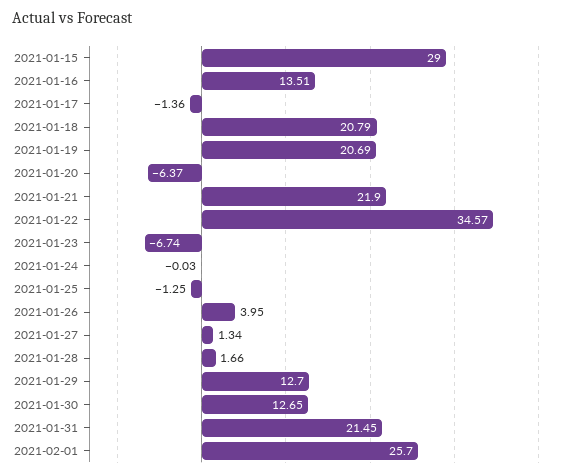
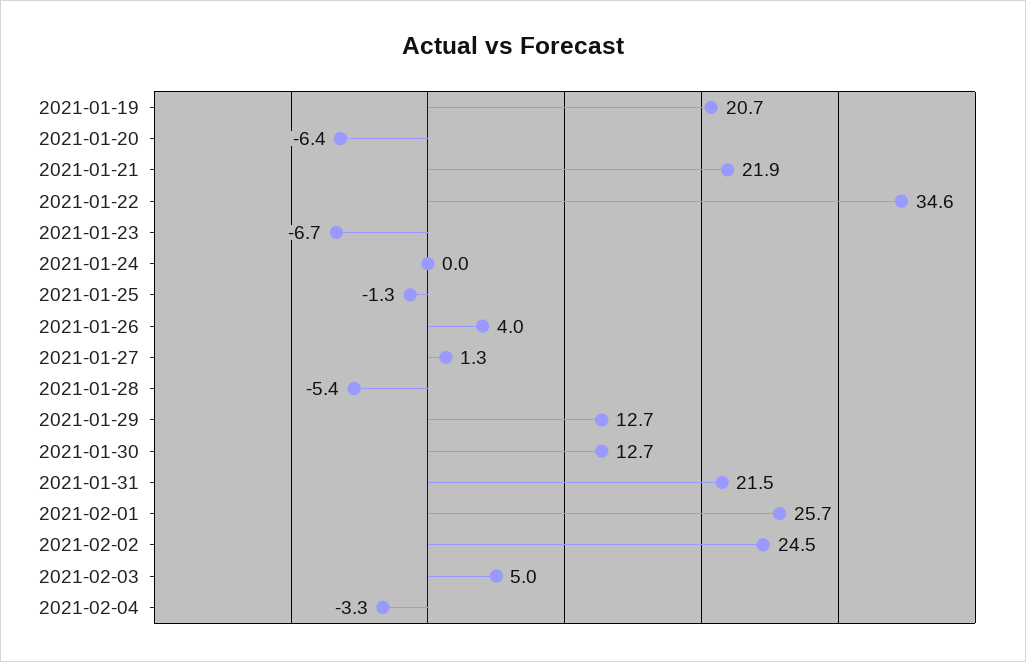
2021-01-15: 29 -> none
2021-01-16: 13.51 -> none
2021-01-17: -1.36 -> none
2021-01-18: 20.79 -> none
2021-01-28: 1.66 -> -5.4
2021-02-02: none -> 24.5
2021-02-03: none -> 5
2021-02-04: none -> -3.3

